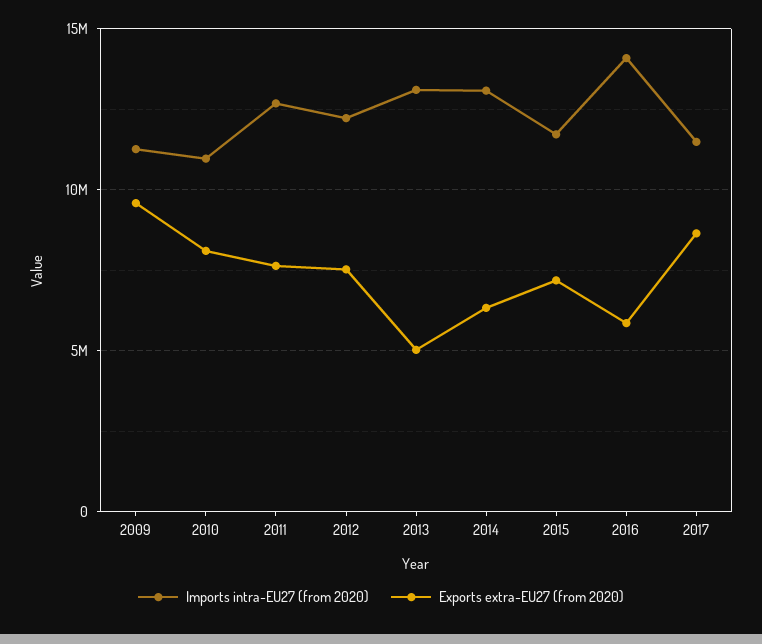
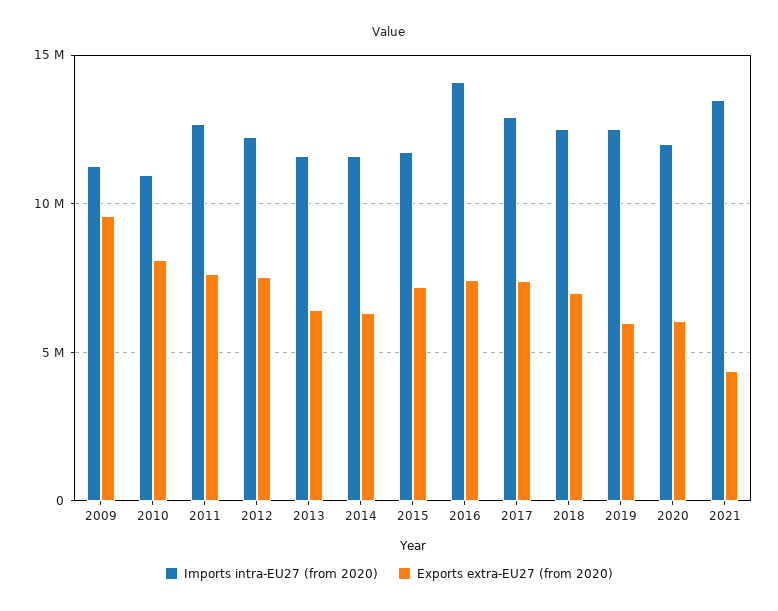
Imports intra-EU27 (from 2020), 2013: 13000000 -> 11500000
Exports extra-EU27 (from 2020), 2013: 5000000 -> 6500000
Imports intra-EU27 (from 2020), 2014: 13000000 -> 11500000
Exports extra-EU27 (from 2020), 2016: 6000000 -> 7500000
Imports intra-EU27 (from 2020), 2017: 11500000 -> 13000000
Exports extra-EU27 (from 2020), 2017: 8500000 -> 7500000
Imports intra-EU27 (from 2020), 2018: none -> 12500000
Exports extra-EU27 (from 2020), 2018: none -> 7000000
Imports intra-EU27 (from 2020), 2019: none -> 12500000
Exports extra-EU27 (from 2020), 2019: none -> 6000000
Imports intra-EU27 (from 2020), 2020: none -> 12000000
Exports extra-EU27 (from 2020), 2020: none -> 6000000
Imports intra-EU27 (from 2020), 2021: none -> 13500000
Exports extra-EU27 (from 2020), 2021: none -> 4500000

